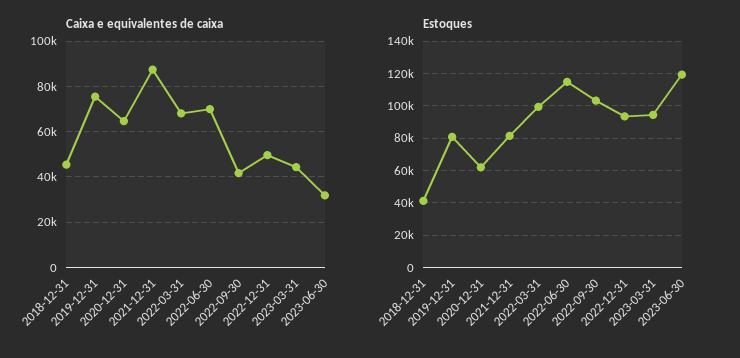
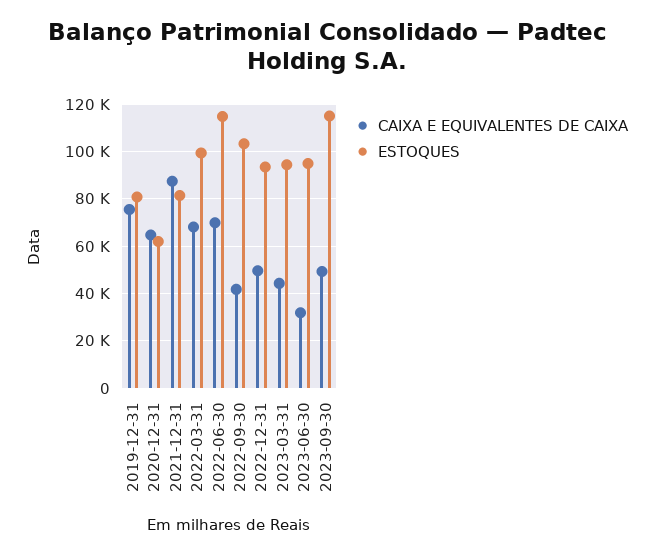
Caixa e equivalentes de caixa, 2018-12-31: 45000 -> none
Estoques, 2018-12-31: 40000 -> none
Estoques, 2023-06-30: 120000 -> 95000
Caixa e equivalentes de caixa, 2023-09-30: none -> 50000
Estoques, 2023-09-30: none -> 115000

